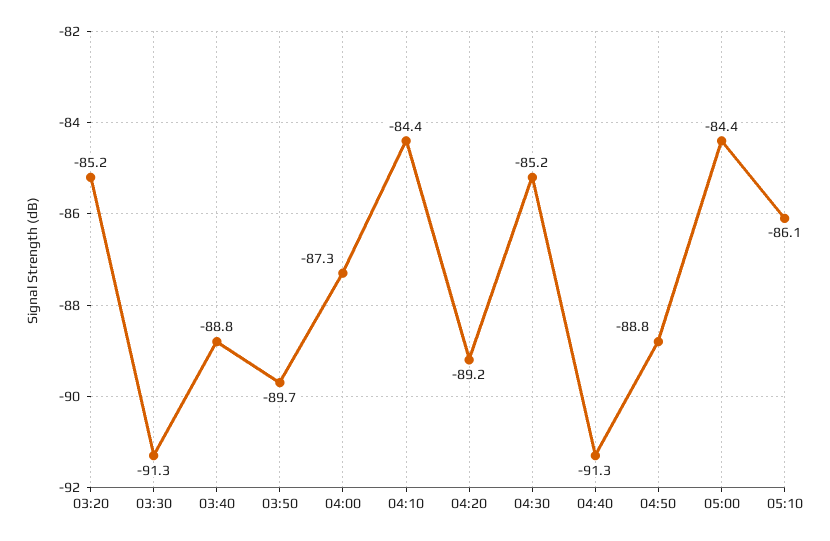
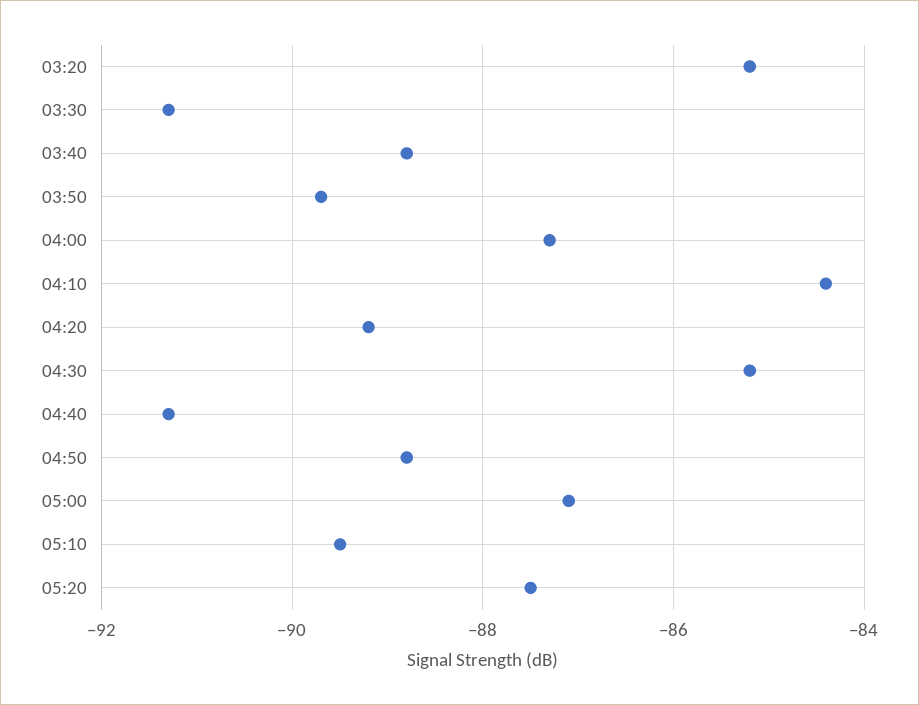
05:00: -84.4 -> -87
05:10: -86.1 -> -89.5
05:20: none -> -87.5

